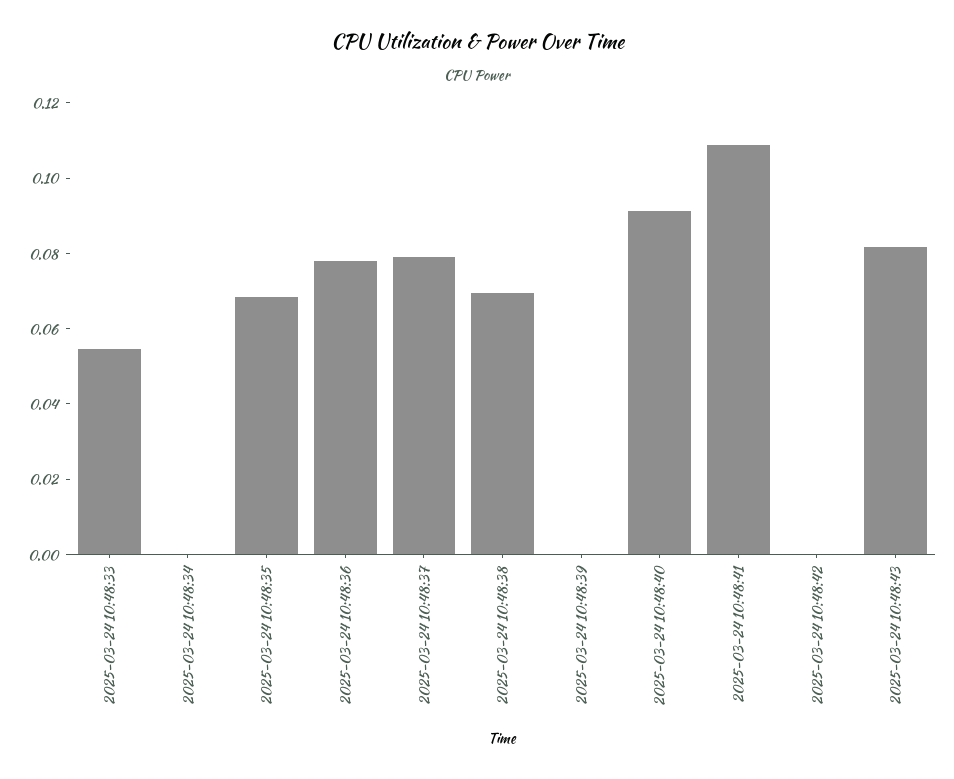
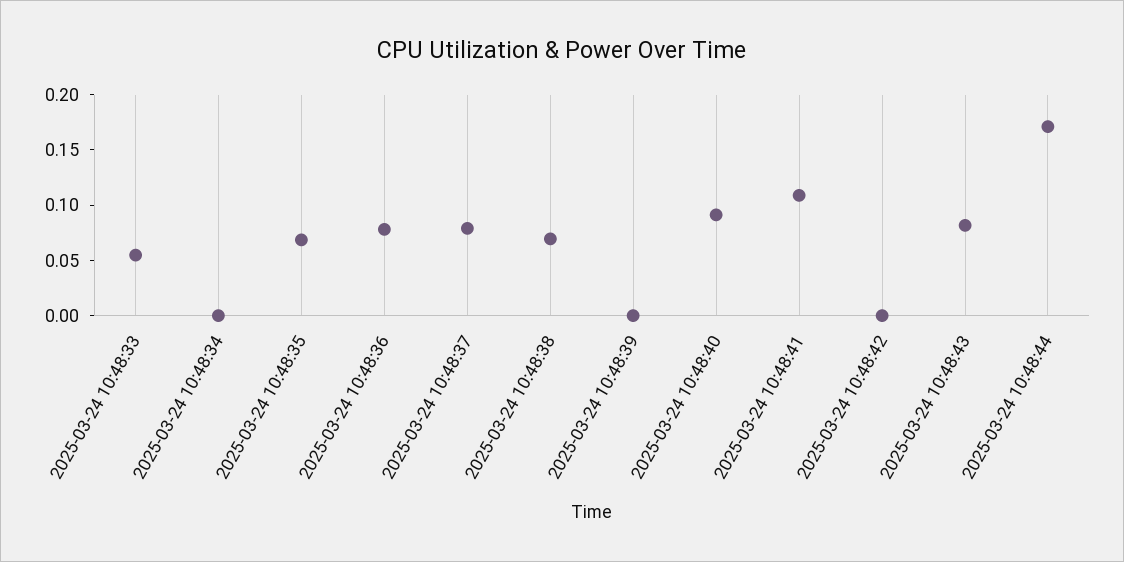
2025-03-24 10:48:44: none -> 0.17

